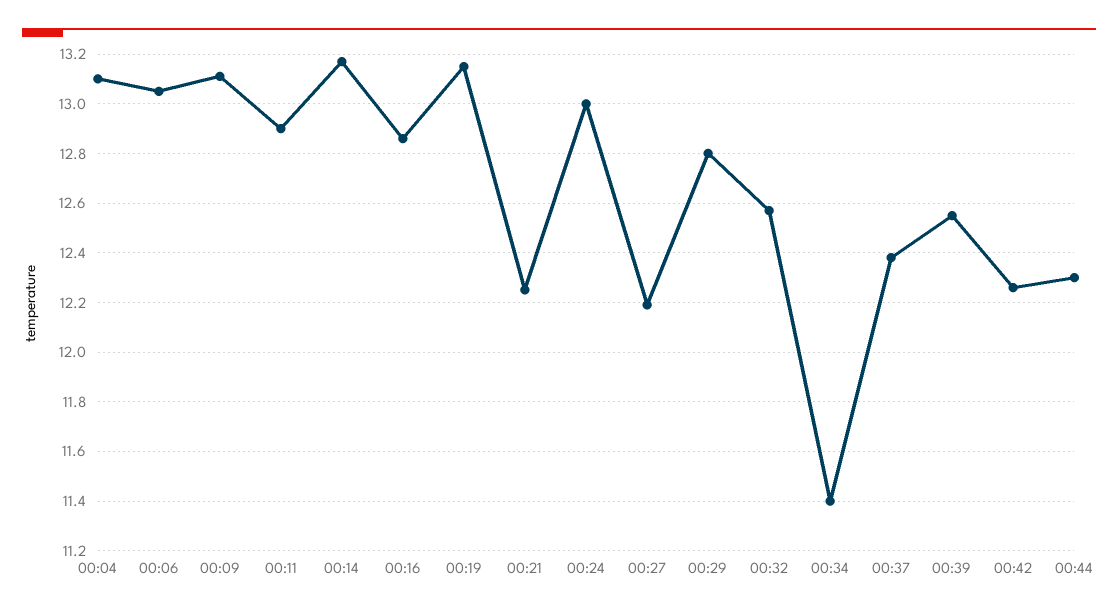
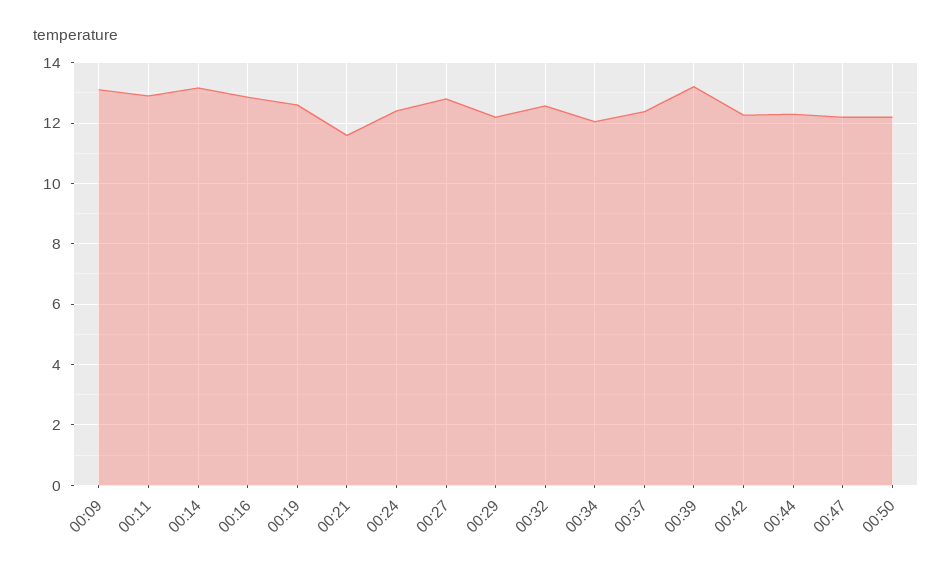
00:04: 13.1 -> none
00:06: 13.05 -> none
00:19: 13.15 -> 12.6
00:21: 12.25 -> 11.6
00:24: 13 -> 12.4
00:27: 12.2 -> 12.8
00:29: 12.8 -> 12.2
00:34: 11.4 -> 12
00:39: 12.55 -> 13.2
00:47: none -> 12.2
00:50: none -> 12.2

